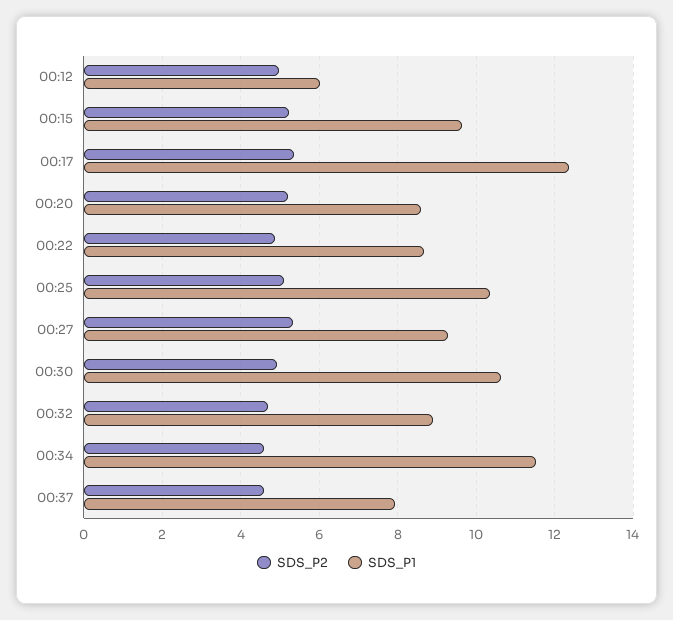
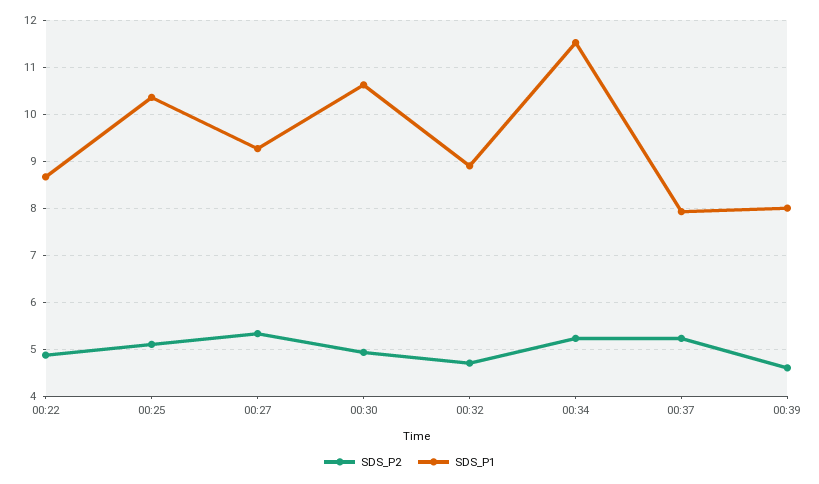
SDS_P2, 00:12: 5 -> none
SDS_P1, 00:12: 6 -> none
SDS_P2, 00:15: 5.2 -> none
SDS_P1, 00:15: 9.6 -> none
SDS_P2, 00:17: 5.4 -> none
SDS_P1, 00:17: 12.4 -> none
SDS_P2, 00:20: 5.2 -> none
SDS_P1, 00:20: 8.6 -> none
SDS_P2, 00:34: 4.6 -> 5.2
SDS_P2, 00:37: 4.6 -> 5.2
SDS_P2, 00:39: none -> 4.6
SDS_P1, 00:39: none -> 8

